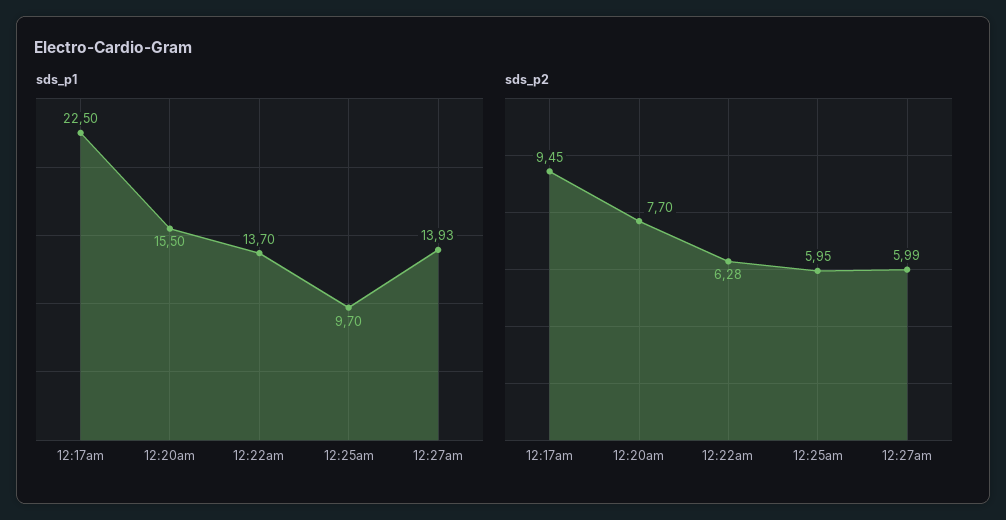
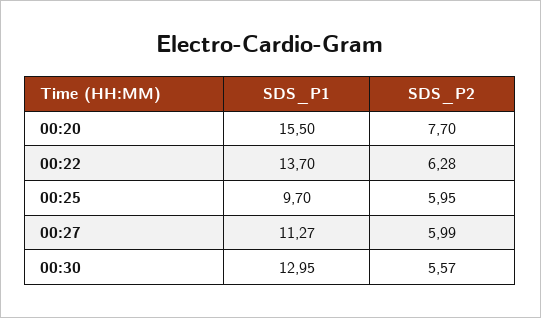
sds_p1, 12:17am: 22.5 -> none
sds_p1, 12:27am: 13.93 -> 11.27
sds_p2, 12:17am: 9.45 -> none
sds_p1, 00:30: none -> 12.95
sds_p2, 00:30: none -> 5.57

